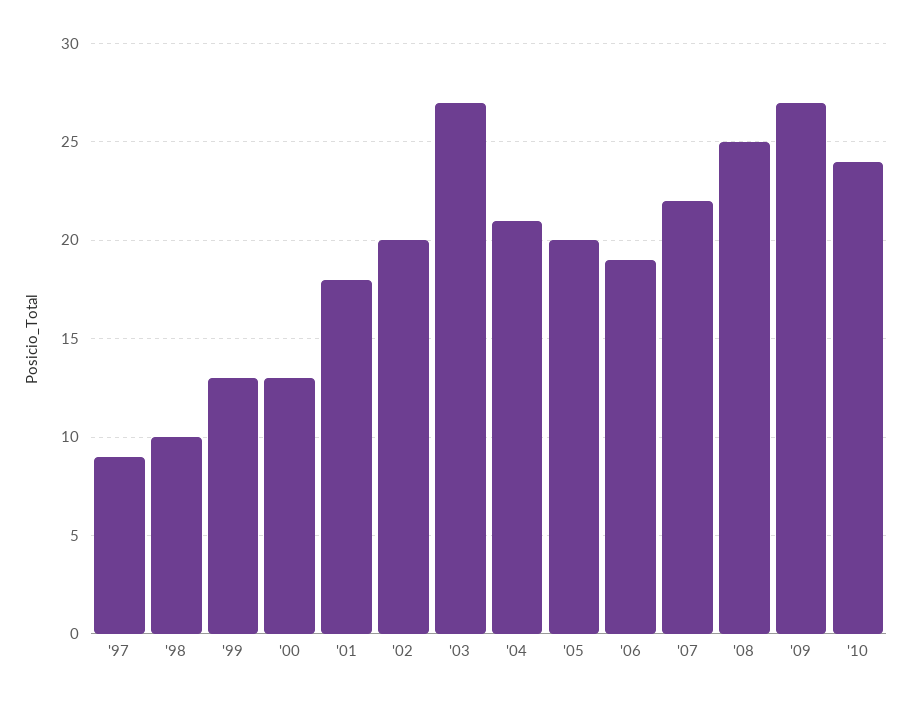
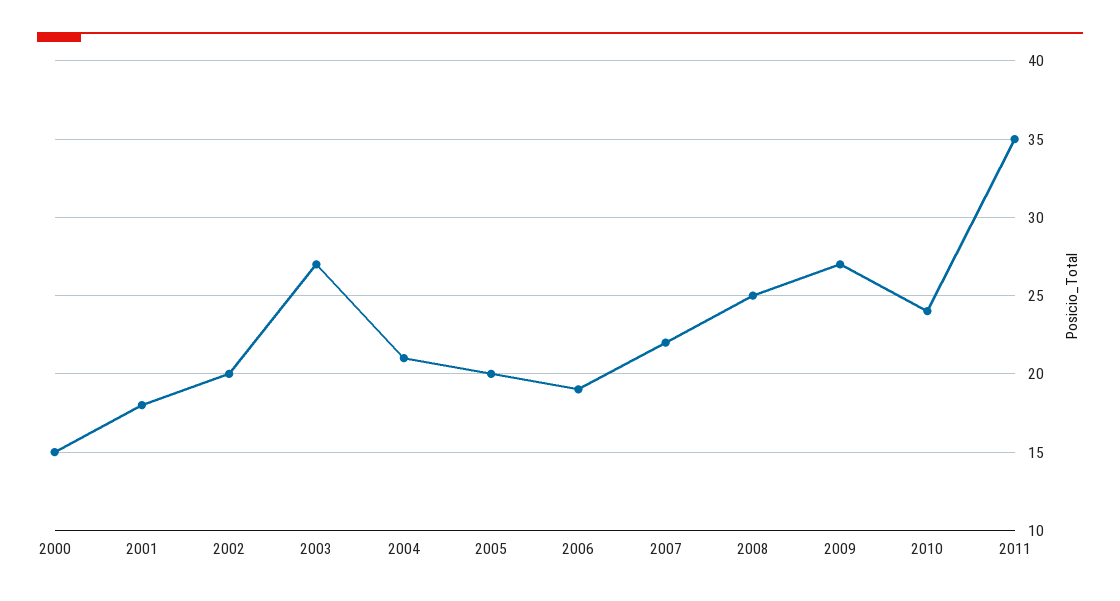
'97: 9 -> none
'98: 10 -> none
'99: 13 -> none
'00: 13 -> 15
2011: none -> 35

